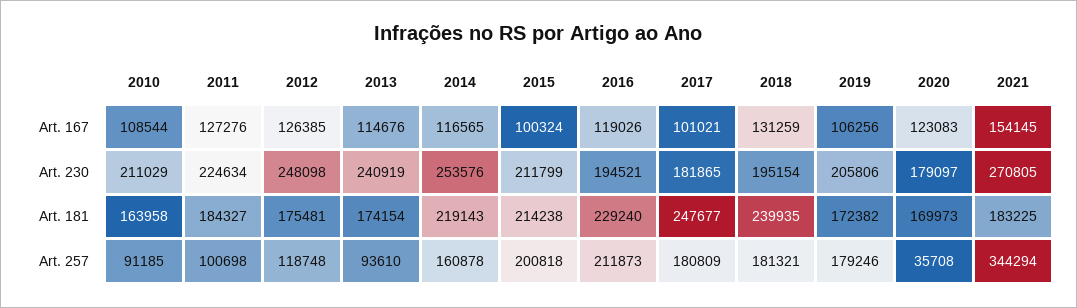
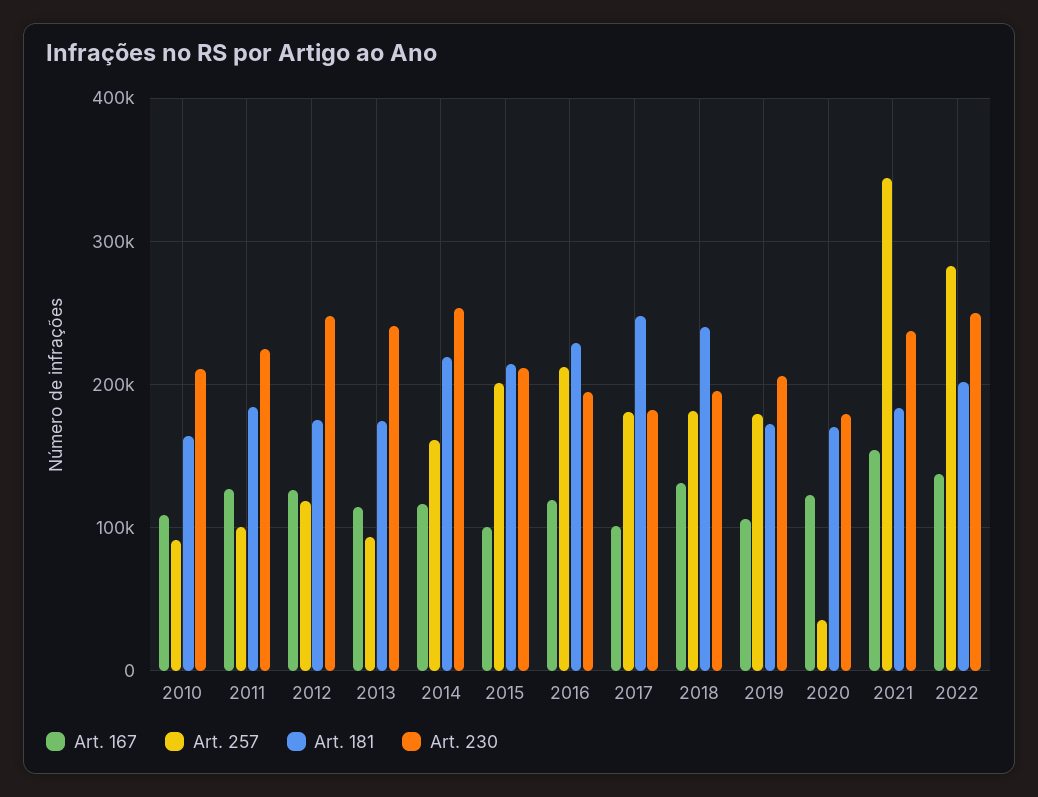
Art. 230, 2021: 270805 -> 240000
Art. 167, 2022: none -> 140000
Art. 257, 2022: none -> 280000
Art. 181, 2022: none -> 200000
Art. 230, 2022: none -> 250000

